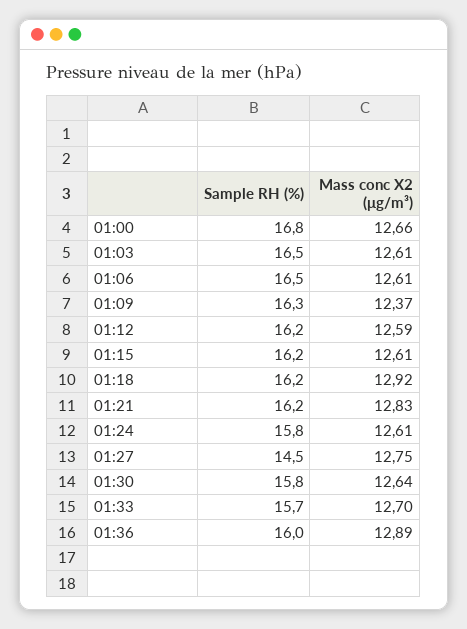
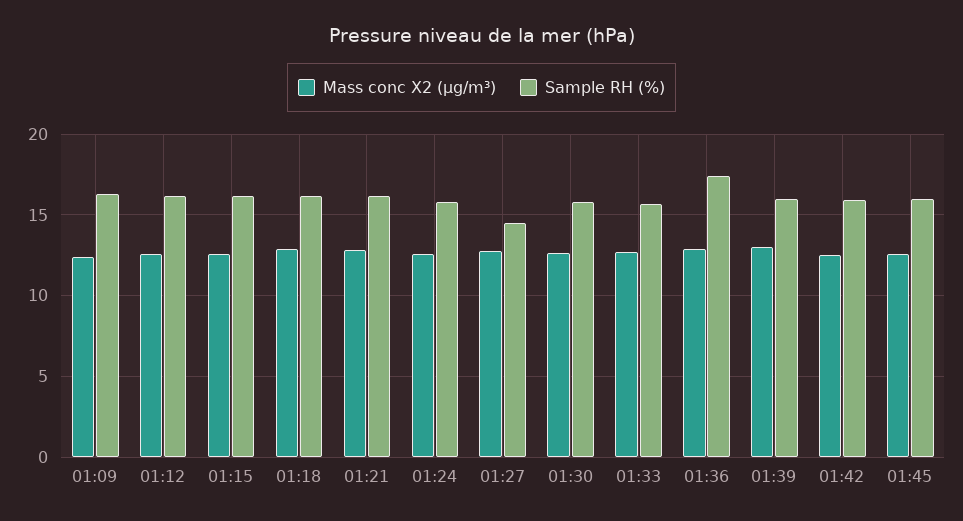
Sample RH (%), 01:00: 16.8 -> none
Mass conc X2 (μg/m³), 01:00: 12.66 -> none
Sample RH (%), 01:03: 16.5 -> none
Mass conc X2 (μg/m³), 01:03: 12.61 -> none
Sample RH (%), 01:06: 16.5 -> none
Mass conc X2 (μg/m³), 01:06: 12.61 -> none
Sample RH (%), 01:36: 16 -> 17.5
Mass conc X2 (μg/m³), 01:39: none -> 13
Sample RH (%), 01:39: none -> 16
Mass conc X2 (μg/m³), 01:42: none -> 12.5
Sample RH (%), 01:42: none -> 16
Mass conc X2 (μg/m³), 01:45: none -> 12.5
Sample RH (%), 01:45: none -> 16

